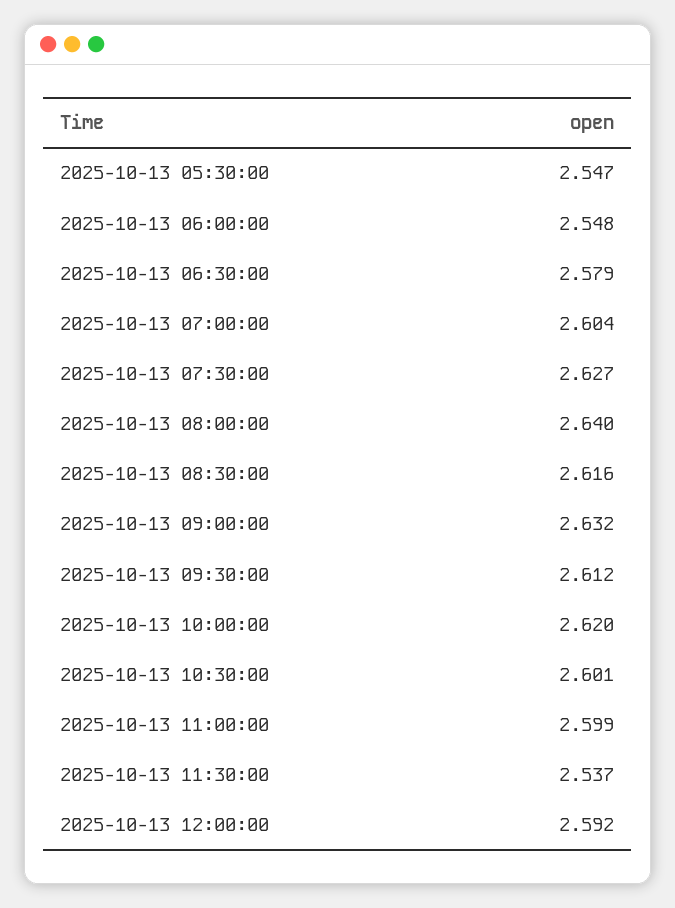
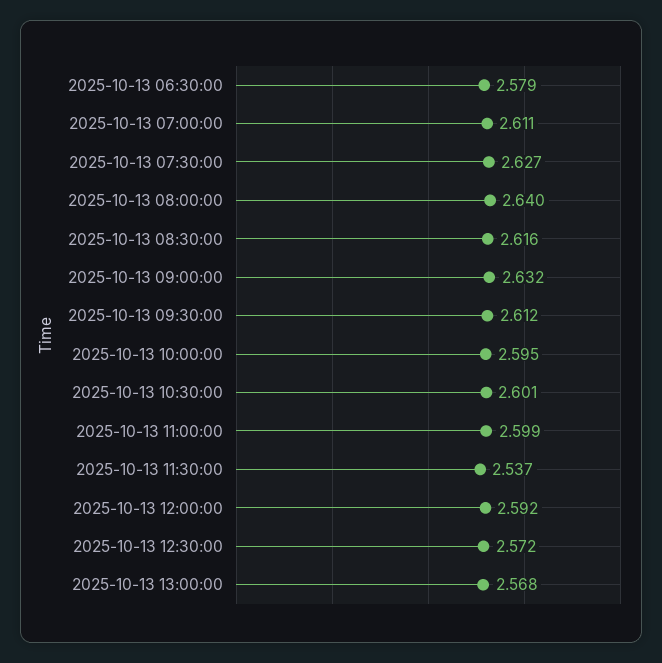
2025-10-13 05:30:00: 2.547 -> none
2025-10-13 06:00:00: 2.548 -> none
2025-10-13 07:00:00: 2.604 -> 2.611
2025-10-13 10:00:00: 2.62 -> 2.595
2025-10-13 12:30:00: none -> 2.572
2025-10-13 13:00:00: none -> 2.568

